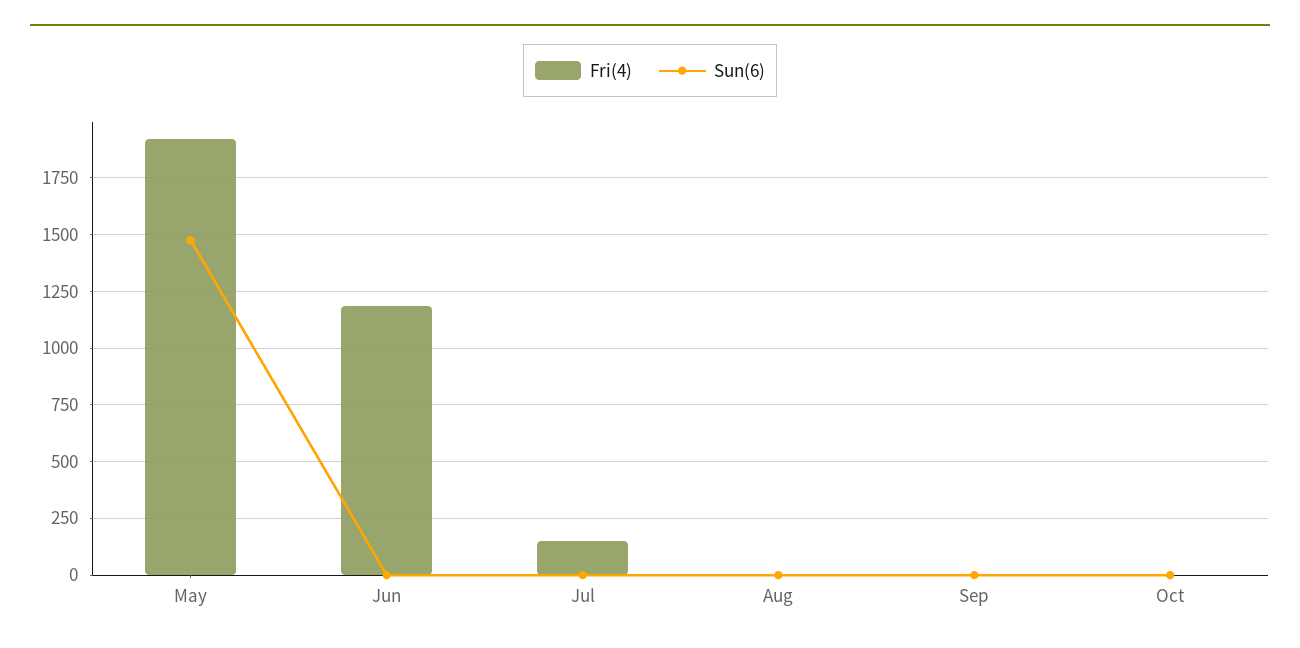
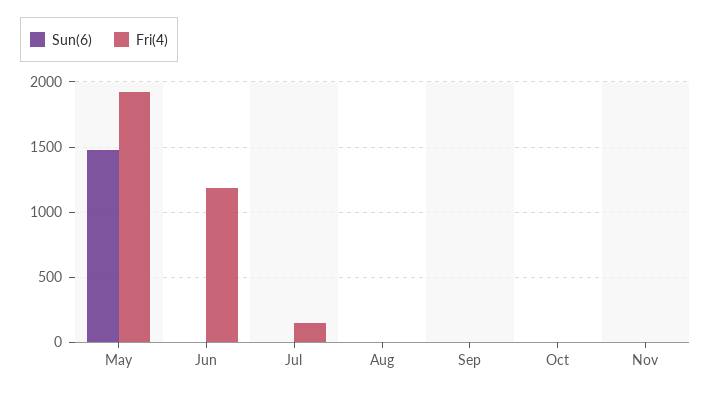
Sun(6), Nov: none -> 0
Fri(4), Nov: none -> 0

